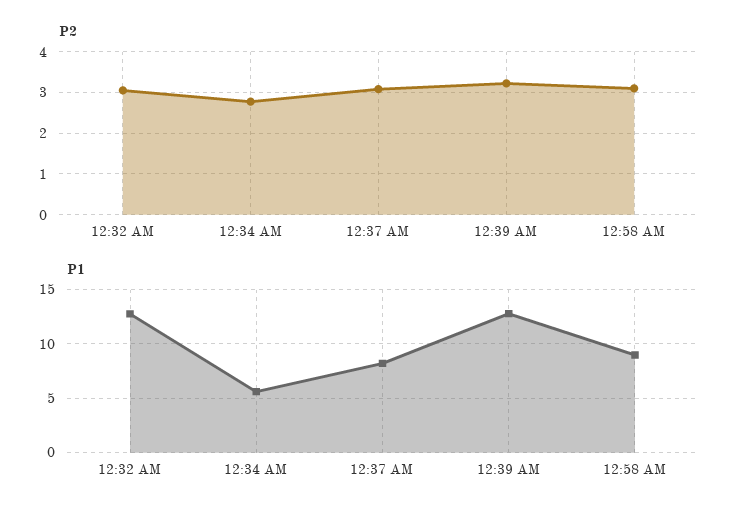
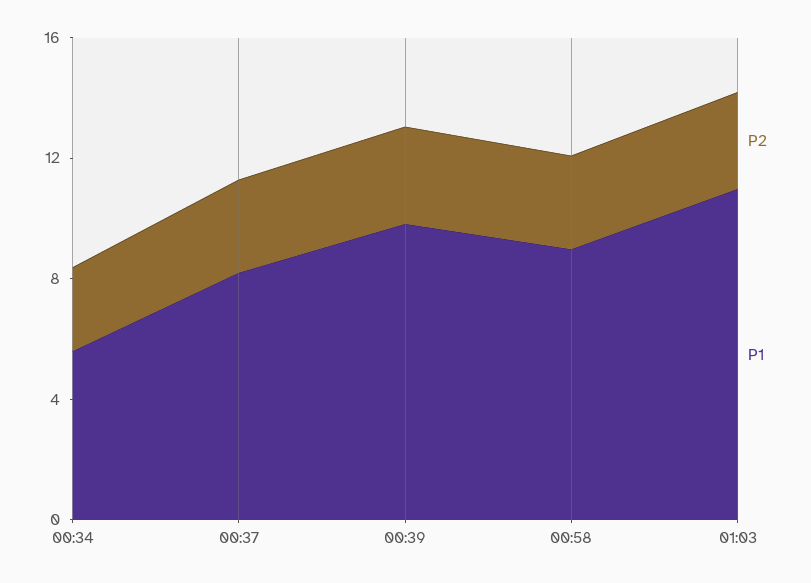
P2, 12:32 AM: 3 -> none
P1, 12:32 AM: 13 -> none
P1, 12:39 AM: 13 -> 10
P2, 01:03: none -> 3
P1, 01:03: none -> 11

